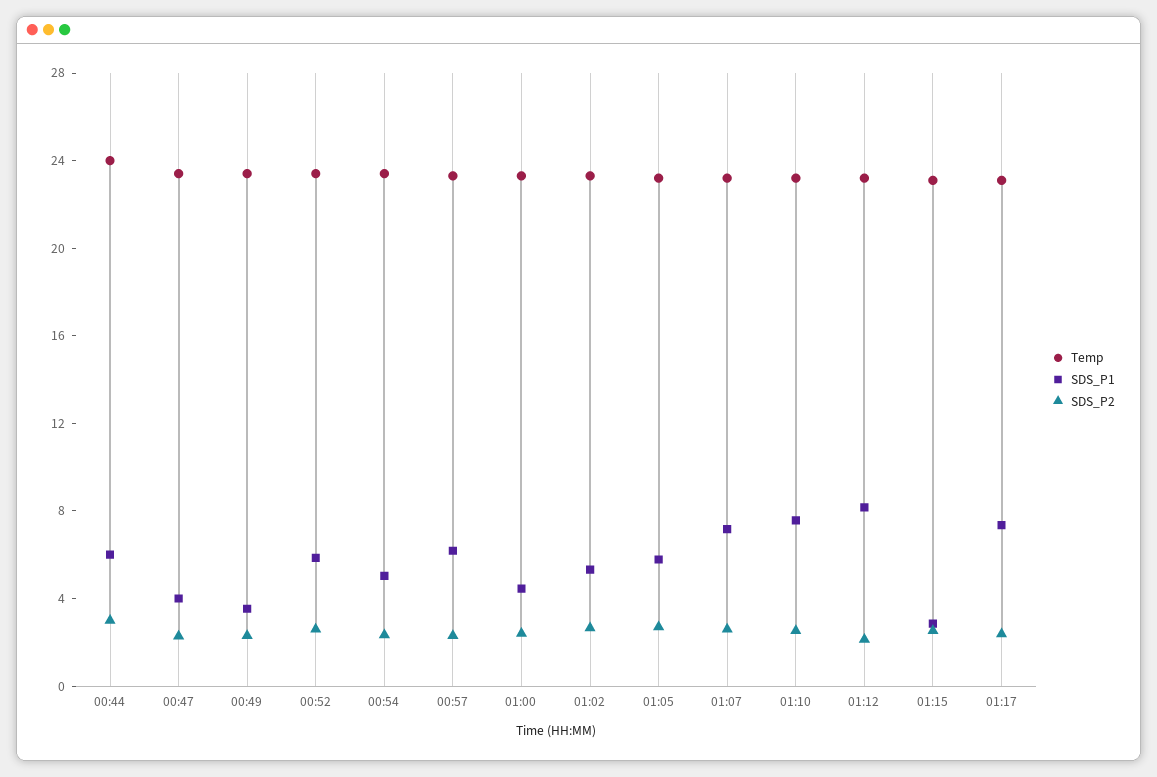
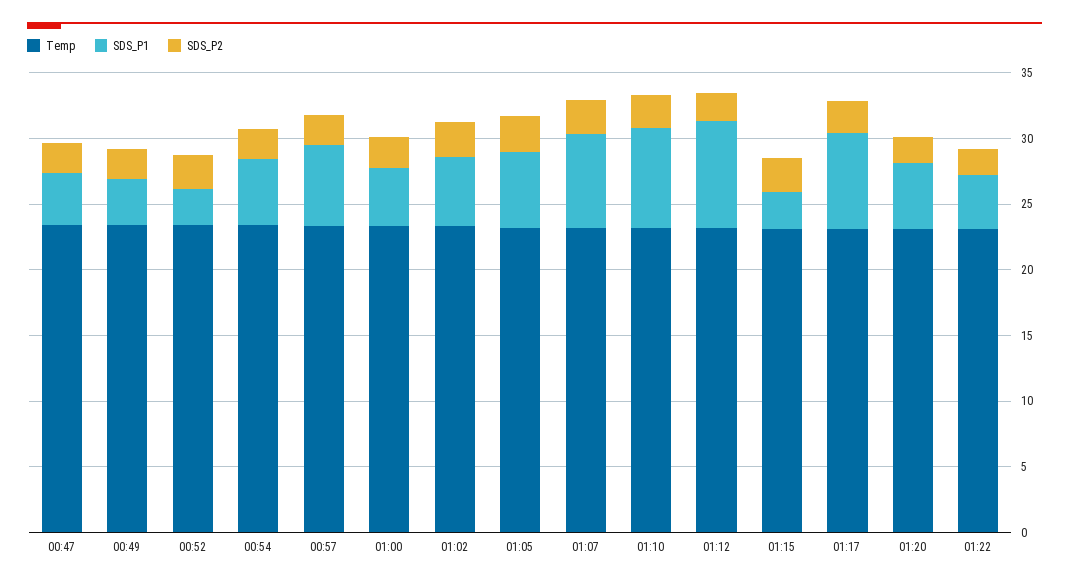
Temp, 00:44: 24 -> none
SDS_P1, 00:44: 6 -> none
SDS_P2, 00:44: 3 -> none
SDS_P1, 00:52: 6 -> 3
Temp, 01:20: none -> 23
SDS_P1, 01:20: none -> 5
SDS_P2, 01:20: none -> 2
Temp, 01:22: none -> 23
SDS_P1, 01:22: none -> 4
SDS_P2, 01:22: none -> 2

